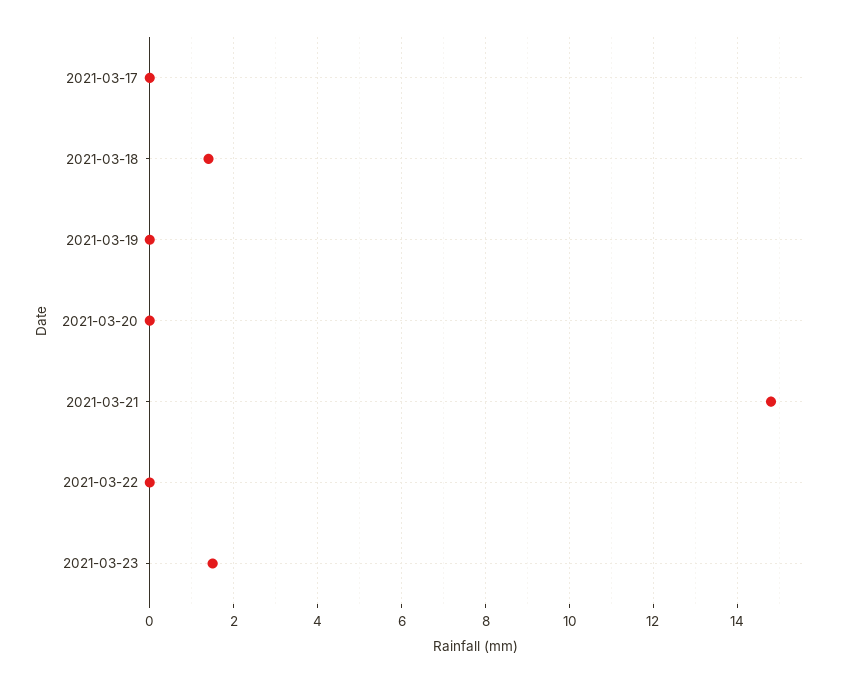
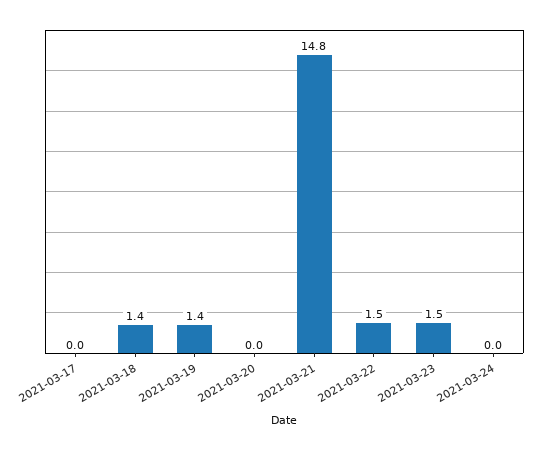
2021-03-19: 0 -> 1.4
2021-03-22: 0 -> 1.5
2021-03-24: none -> 0

